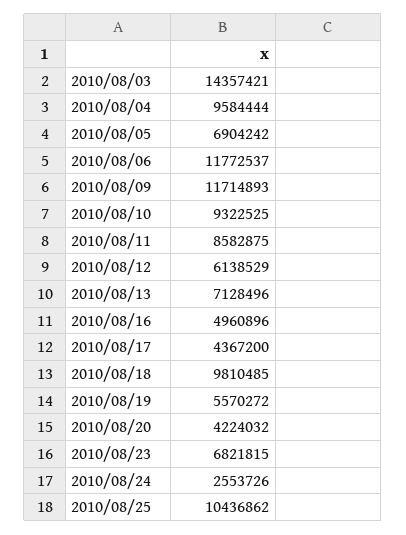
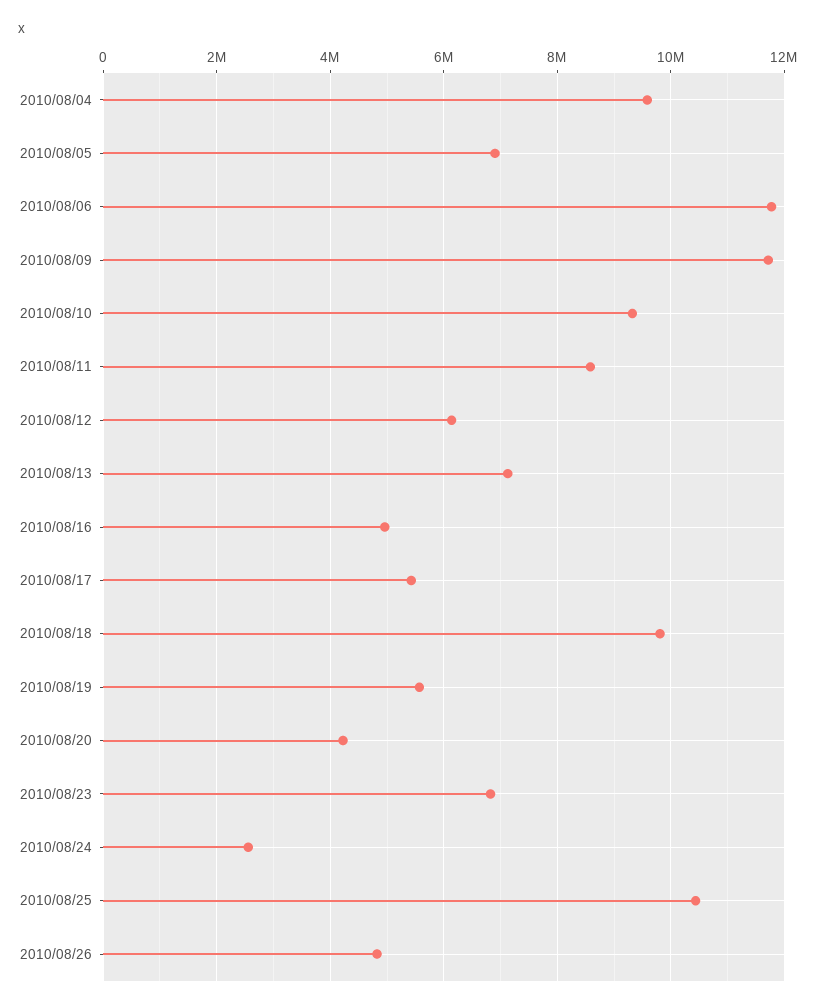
2010/08/03: 14357421 -> none
2010/08/17: 4367200 -> 5400000
2010/08/26: none -> 4800000

